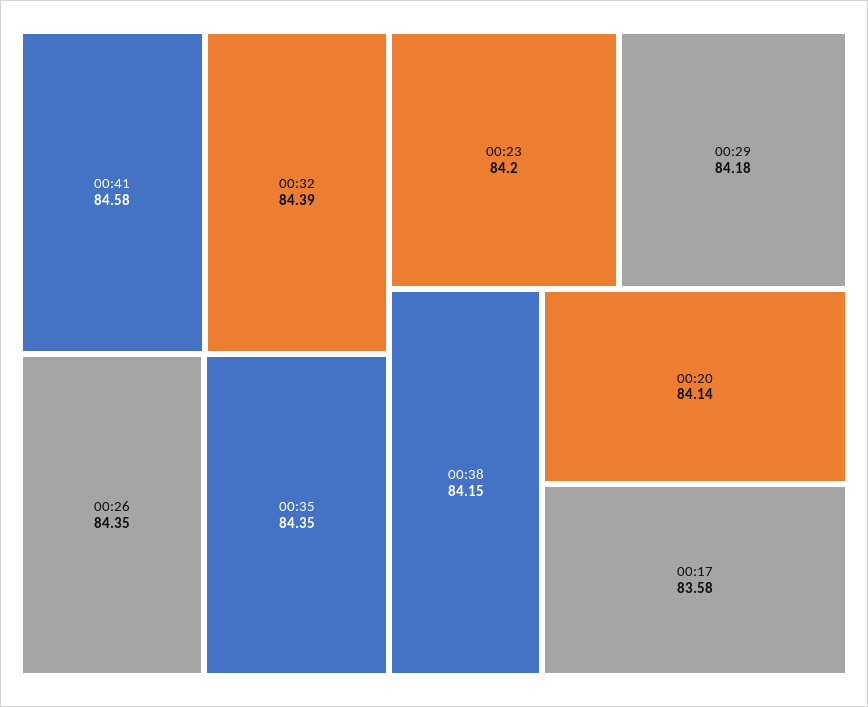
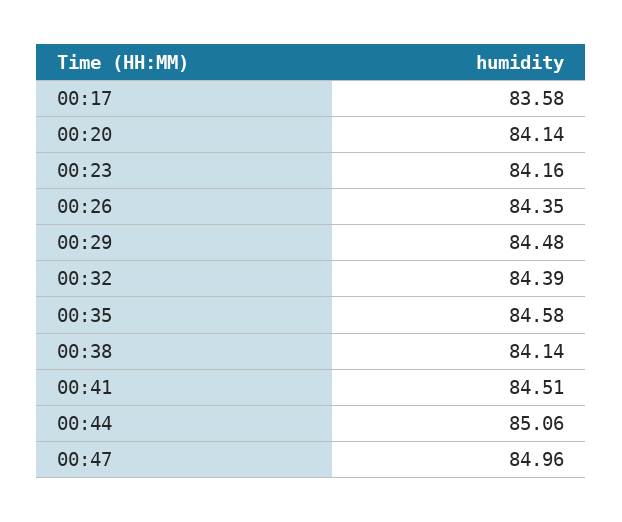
00:41: 84.58 -> 84.51
00:35: 84.35 -> 84.58
00:23: 84.2 -> 84.16
00:29: 84.18 -> 84.48
00:38: 84.15 -> 84.14
00:44: none -> 85.06
00:47: none -> 84.96

